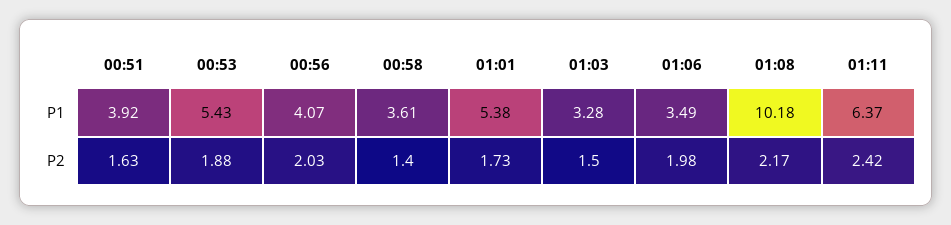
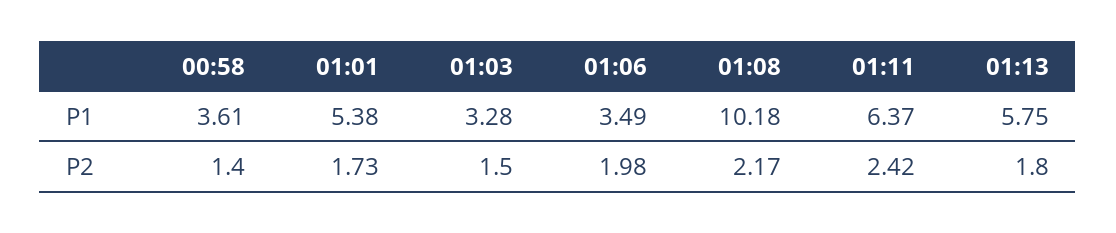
00:51, P1: 3.92 -> none
00:53, P1: 5.43 -> none
00:56, P1: 4.07 -> none
00:51, P2: 1.63 -> none
00:53, P2: 1.88 -> none
00:56, P2: 2.03 -> none
01:13, P1: none -> 5.75
01:13, P2: none -> 1.8

